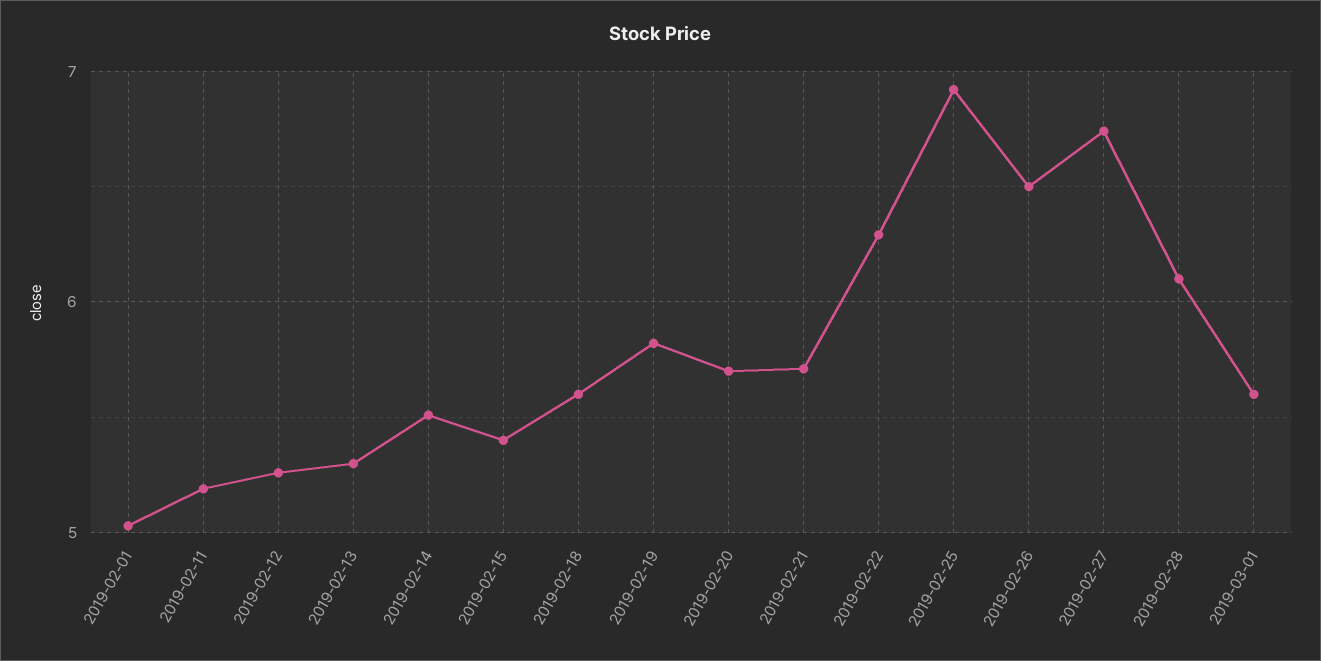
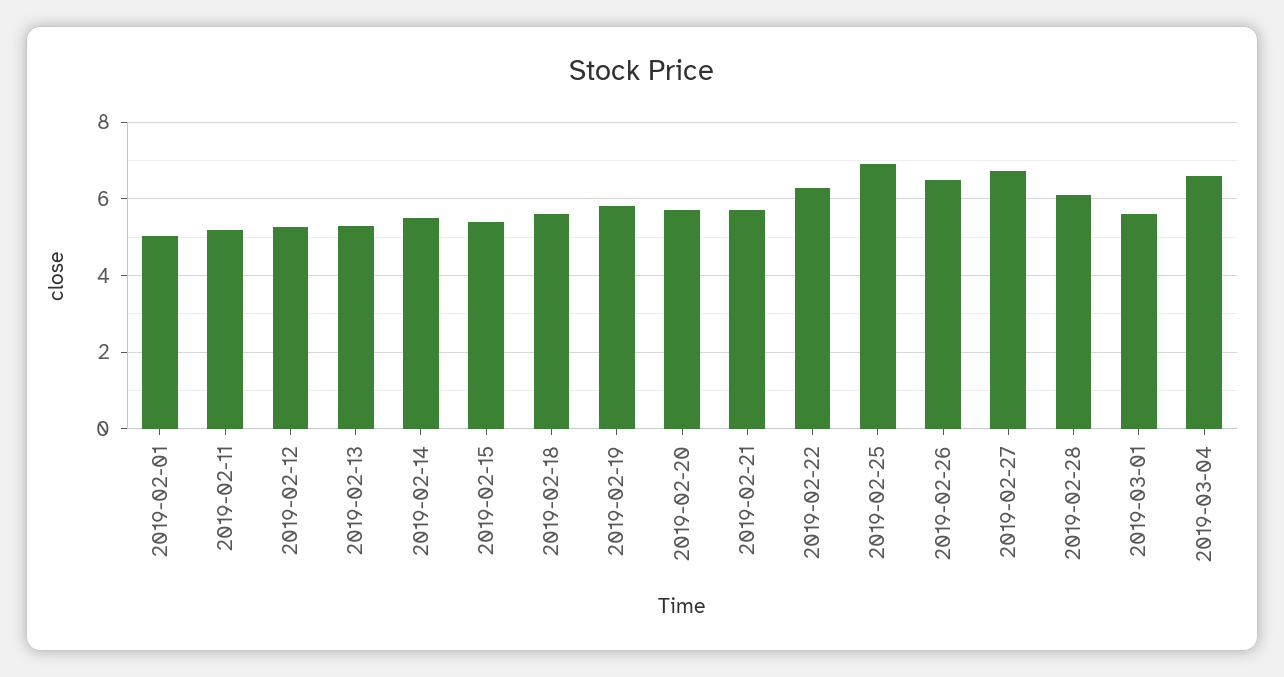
2019-03-04: none -> 6.6

